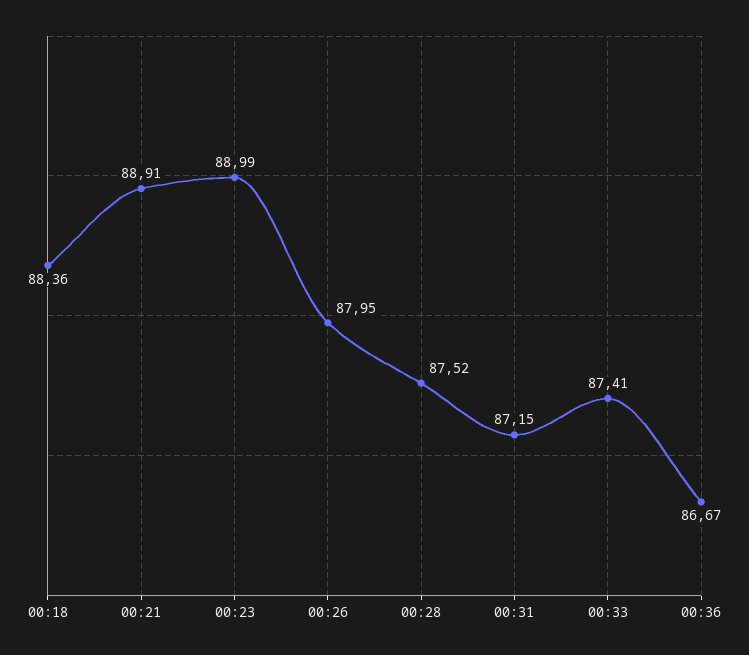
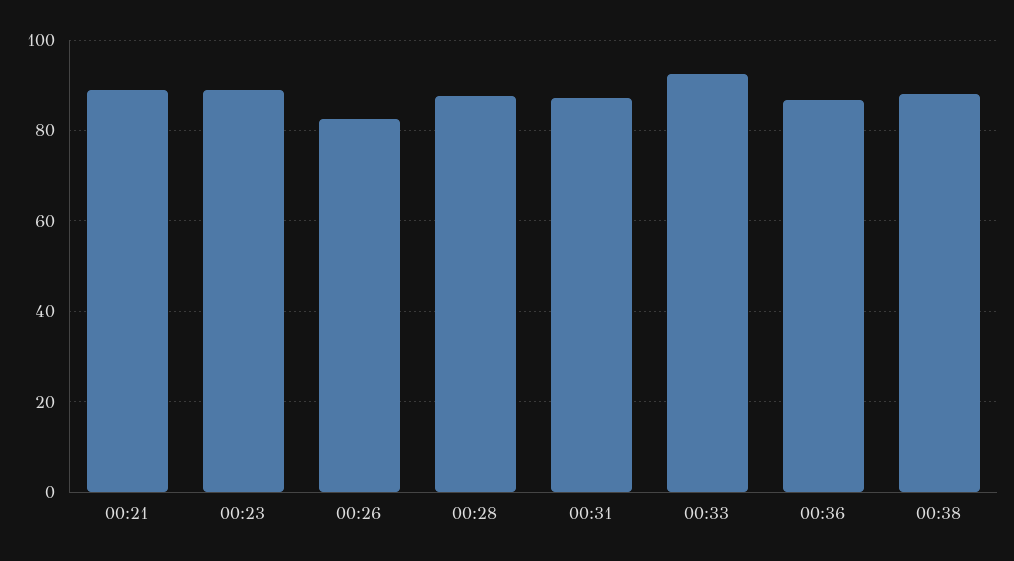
00:18: 88.36 -> none
00:26: 87.95 -> 82
00:33: 87.41 -> 92
00:38: none -> 88

